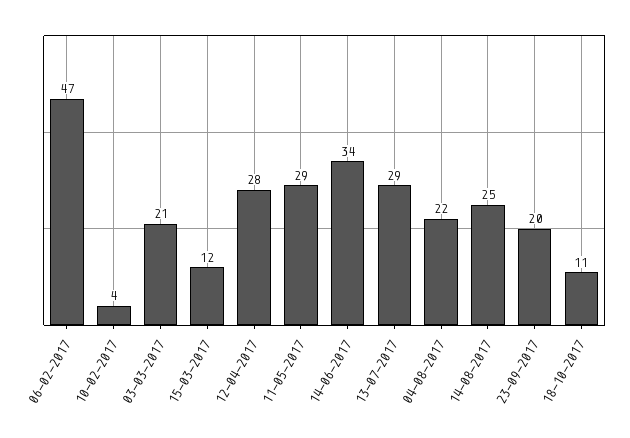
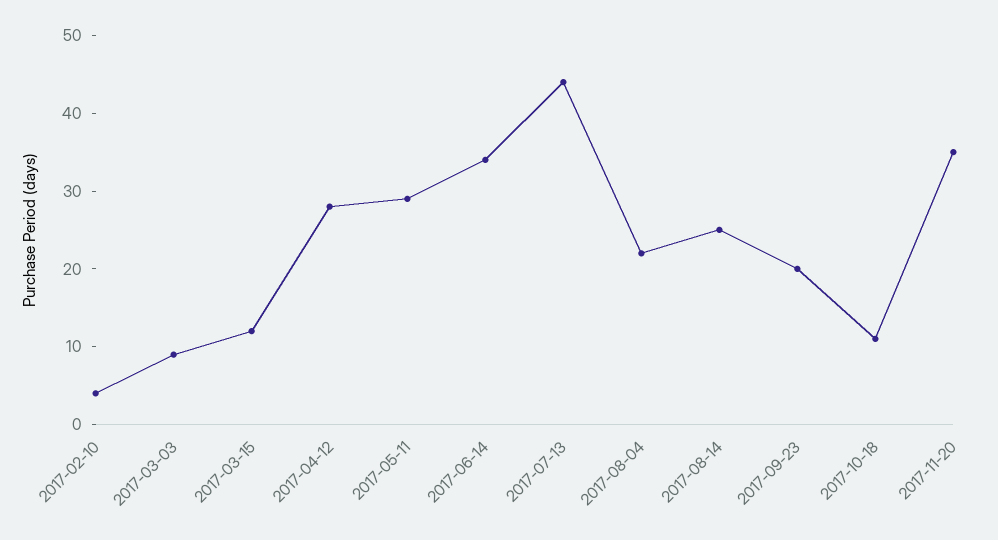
06-02-2017: 47 -> none
03-03-2017: 21 -> 10
13-07-2017: 29 -> 45
2017-11-20: none -> 35

